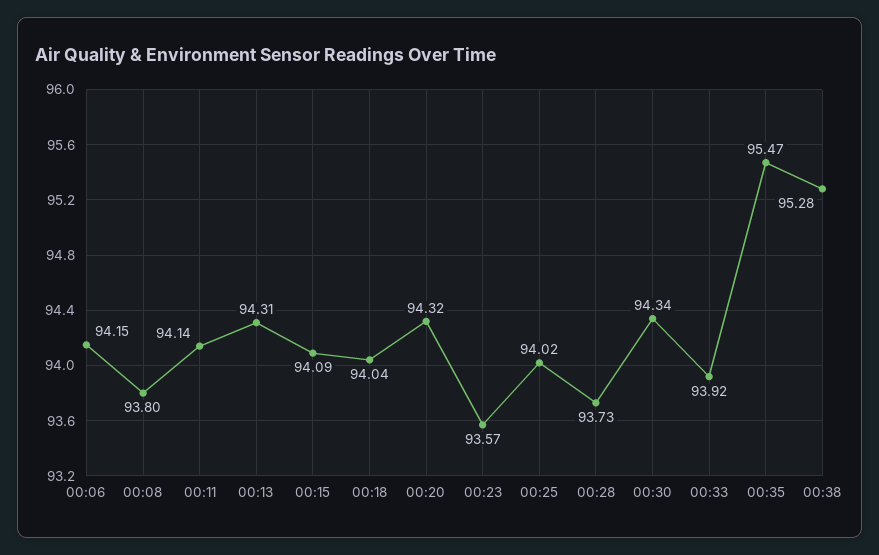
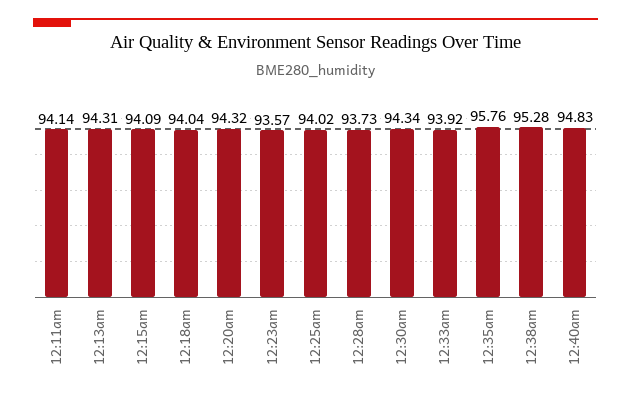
00:06: 94.15 -> none
00:08: 93.8 -> none
00:35: 95.47 -> 95.76
12:40am: none -> 94.83

